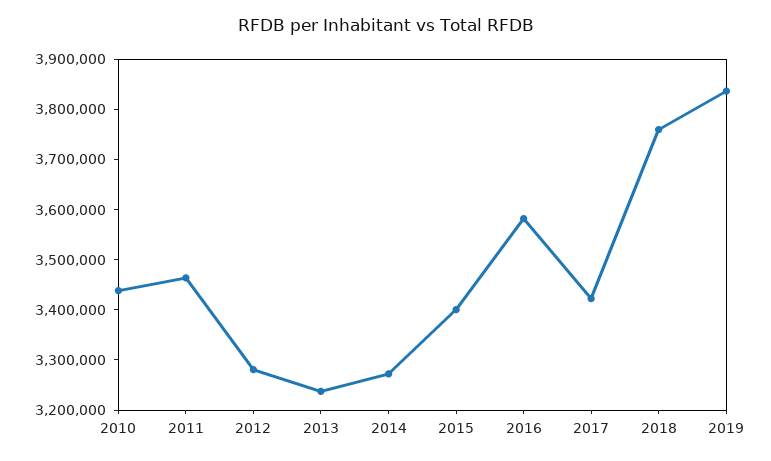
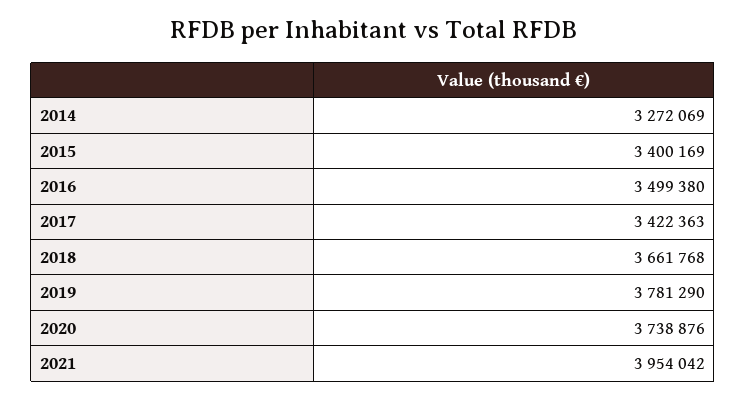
2010: 3440000 -> none
2011: 3460000 -> none
2012: 3280000 -> none
2013: 3240000 -> none
2016: 3580000 -> 3499380
2018: 3760000 -> 3661768
2019: 3840000 -> 3781290
2020: none -> 3738876
2021: none -> 3954042

